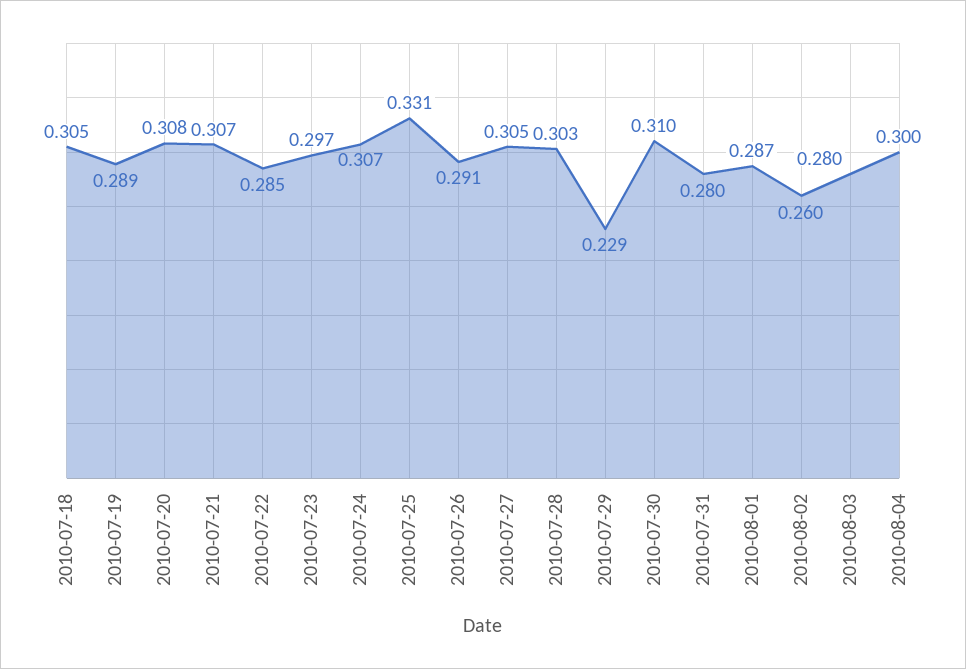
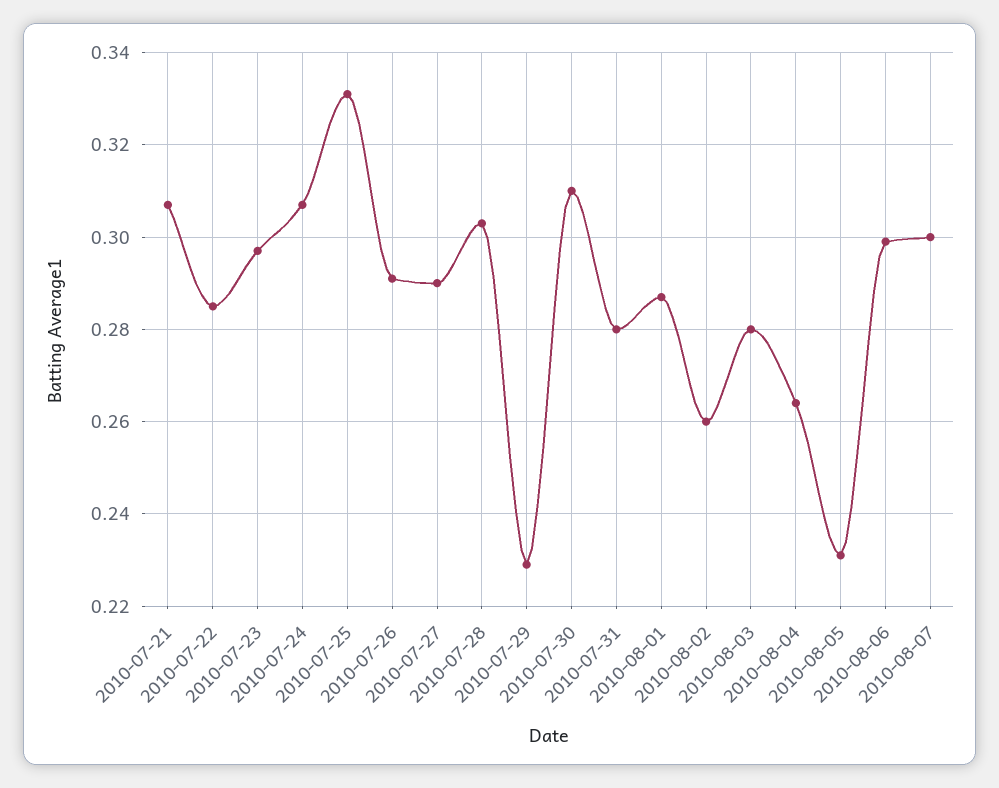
2010-07-18: 0.305 -> none
2010-07-19: 0.289 -> none
2010-07-20: 0.308 -> none
2010-07-27: 0.305 -> 0.29
2010-08-04: 0.3 -> 0.265
2010-08-05: none -> 0.23
2010-08-06: none -> 0.3
2010-08-07: none -> 0.3

